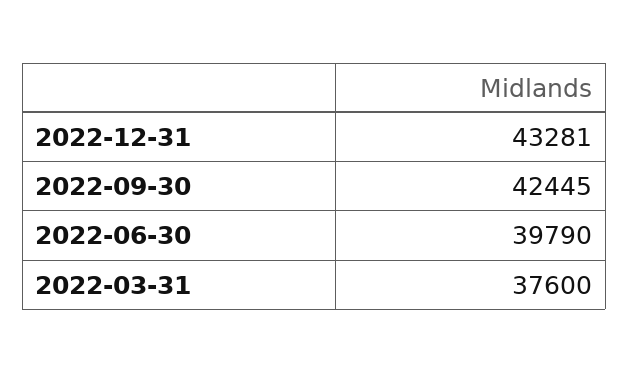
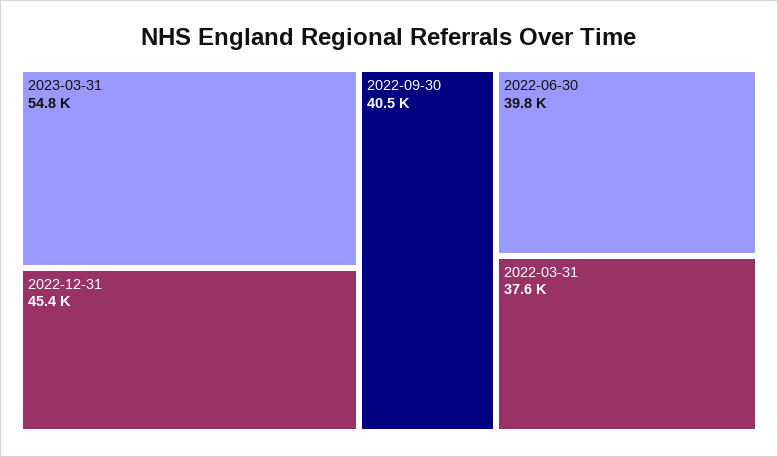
2022-12-31: 43281 -> 45400
2022-09-30: 42445 -> 40500
2023-03-31: none -> 54800

